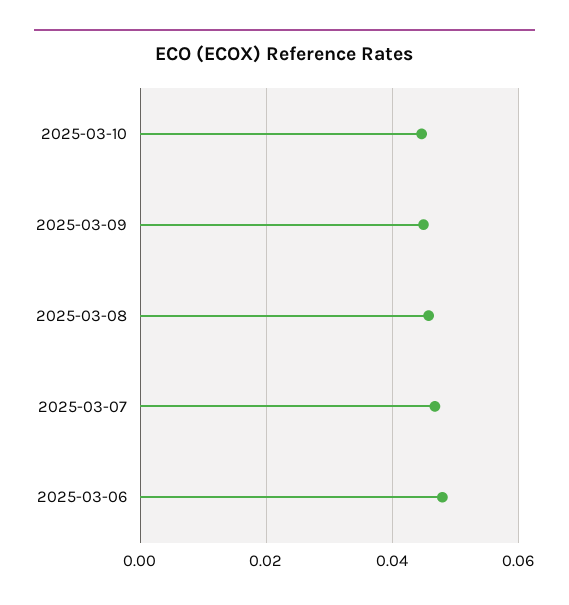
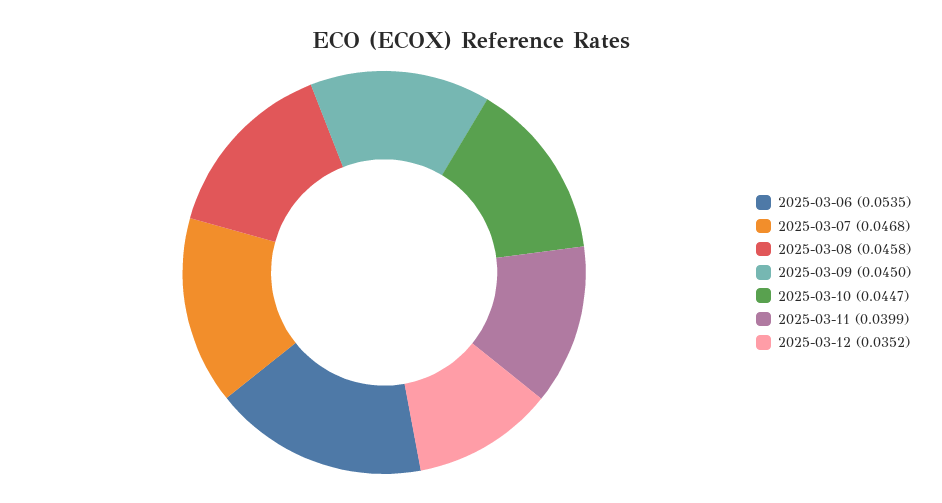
2025-03-06: 0.048 -> 0.0535
2025-03-11: none -> 0.0399
2025-03-12: none -> 0.0352

